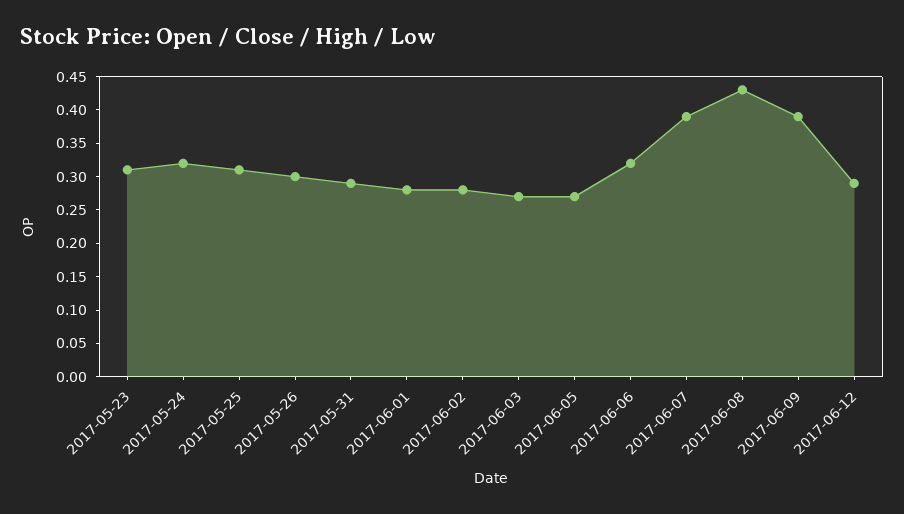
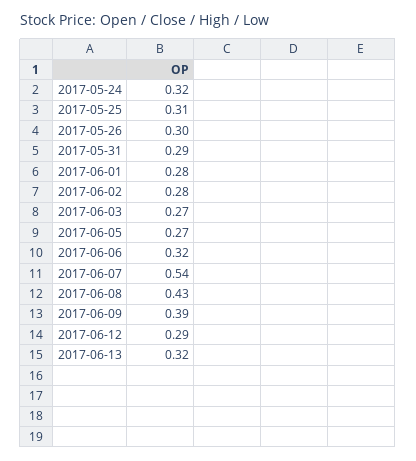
2017-05-23: 0.3 -> none
2017-06-07: 0.4 -> 0.54
2017-06-13: none -> 0.32

